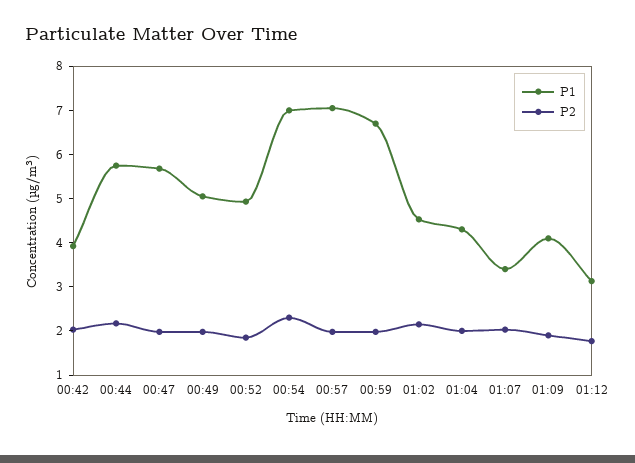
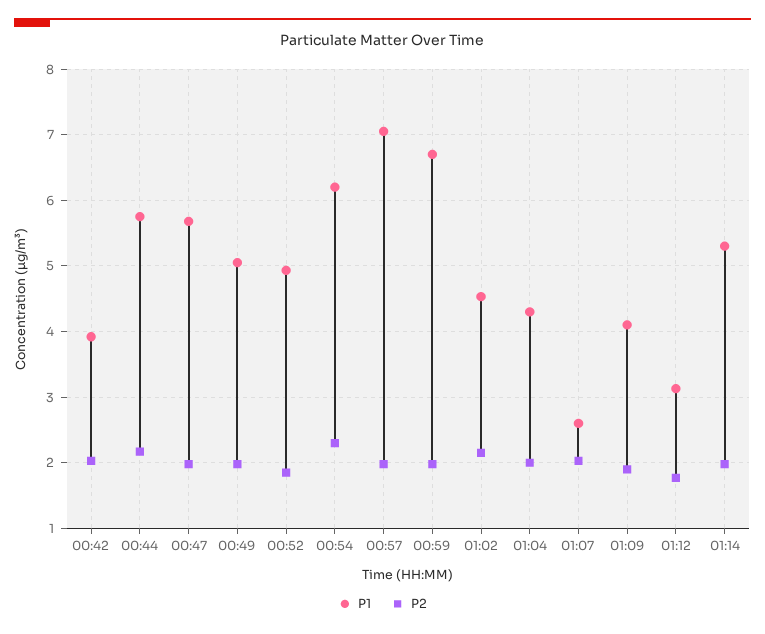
P1, 00:54: 7 -> 6.2
P1, 01:07: 3.4 -> 2.6
P1, 01:14: none -> 5.3
P2, 01:14: none -> 2

